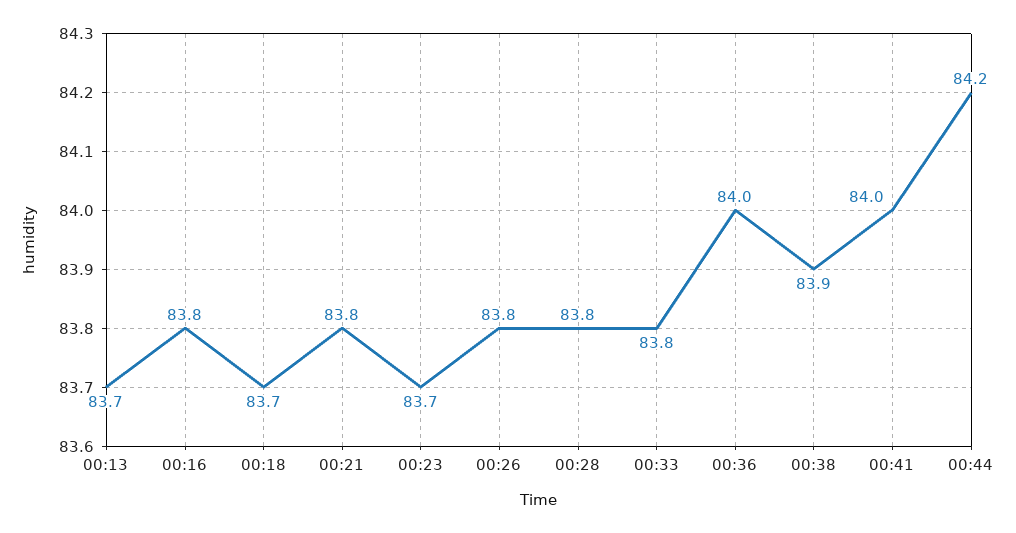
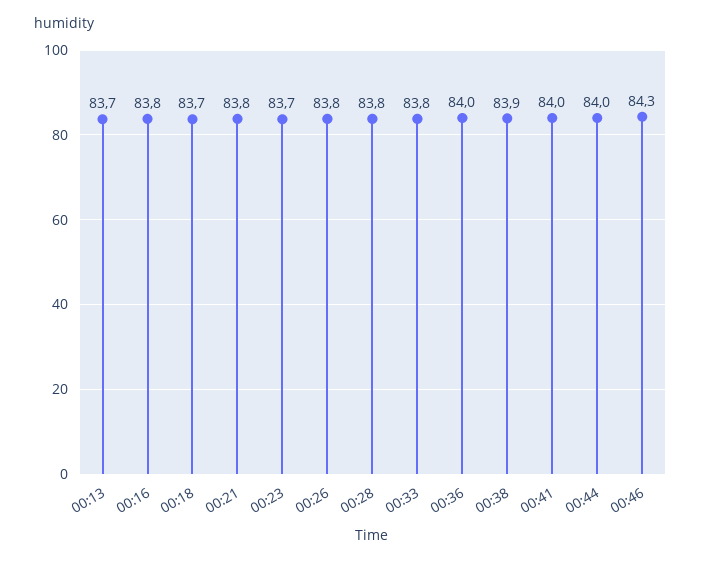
00:44: 84.2 -> 84
00:46: none -> 84.3

